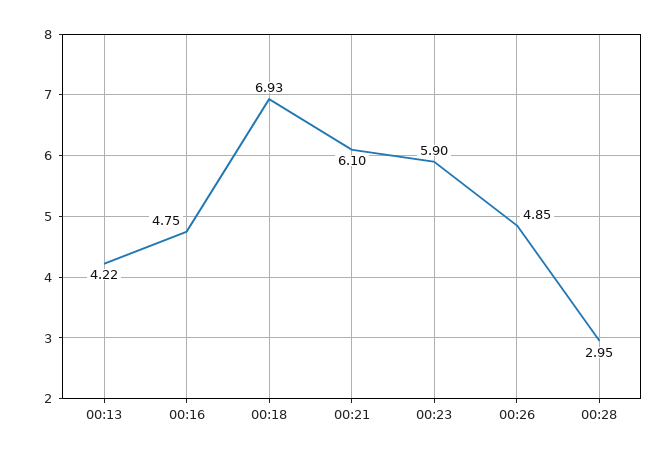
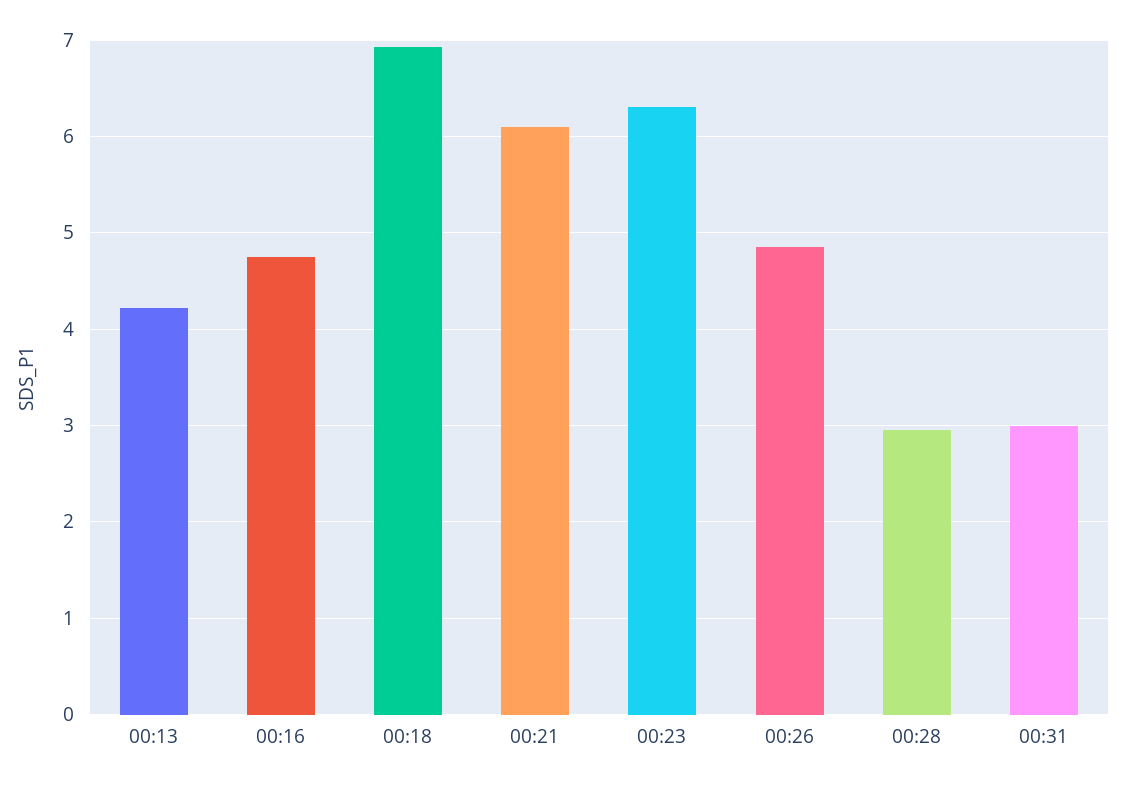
00:23: 5.9 -> 6.3
00:31: none -> 3

